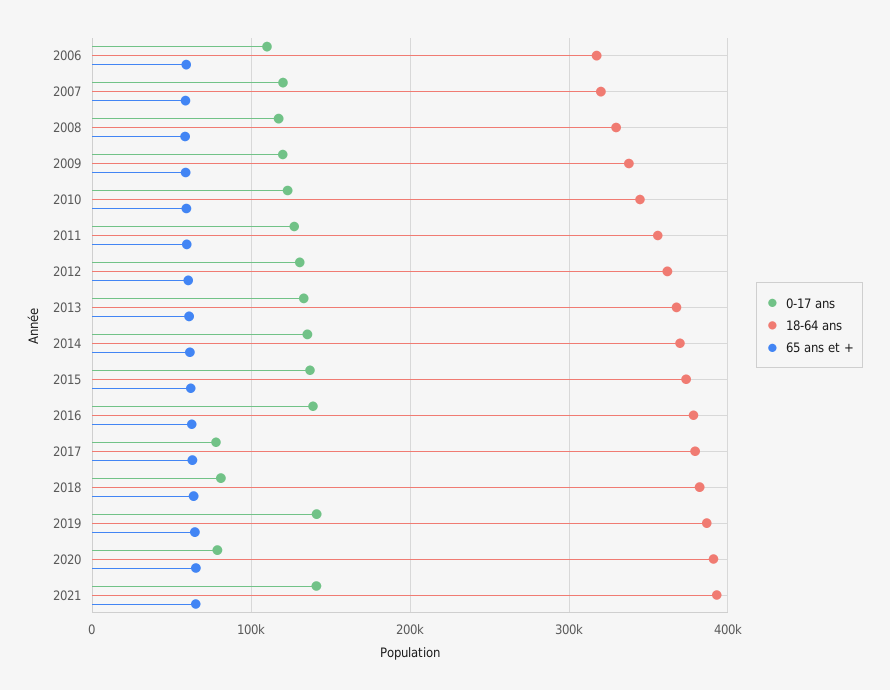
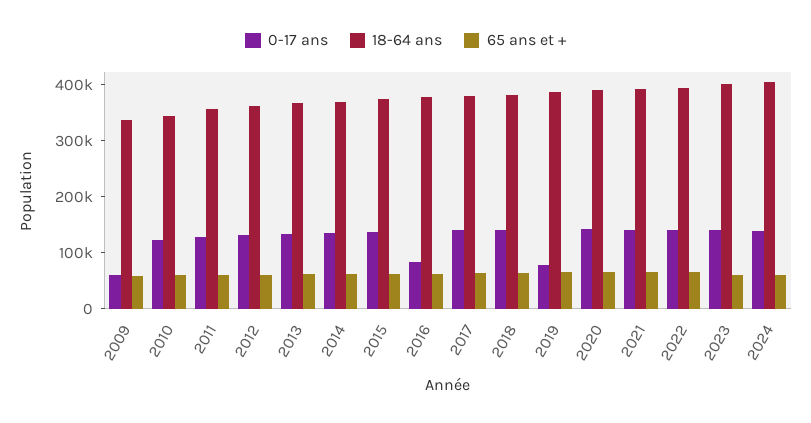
0-17 ans, 2006: 110000 -> none
18-64 ans, 2006: 320000 -> none
65 ans et +, 2006: 60000 -> none
0-17 ans, 2007: 120000 -> none
18-64 ans, 2007: 320000 -> none
65 ans et +, 2007: 60000 -> none
0-17 ans, 2008: 120000 -> none
18-64 ans, 2008: 330000 -> none
65 ans et +, 2008: 60000 -> none
0-17 ans, 2009: 120000 -> 60000
0-17 ans, 2016: 140000 -> 80000
0-17 ans, 2017: 80000 -> 140000
0-17 ans, 2018: 80000 -> 140000
0-17 ans, 2019: 140000 -> 80000
0-17 ans, 2020: 80000 -> 140000
0-17 ans, 2022: none -> 140000
18-64 ans, 2022: none -> 400000
65 ans et +, 2022: none -> 60000
0-17 ans, 2023: none -> 140000
18-64 ans, 2023: none -> 400000
65 ans et +, 2023: none -> 60000
0-17 ans, 2024: none -> 140000
18-64 ans, 2024: none -> 400000
65 ans et +, 2024: none -> 60000

